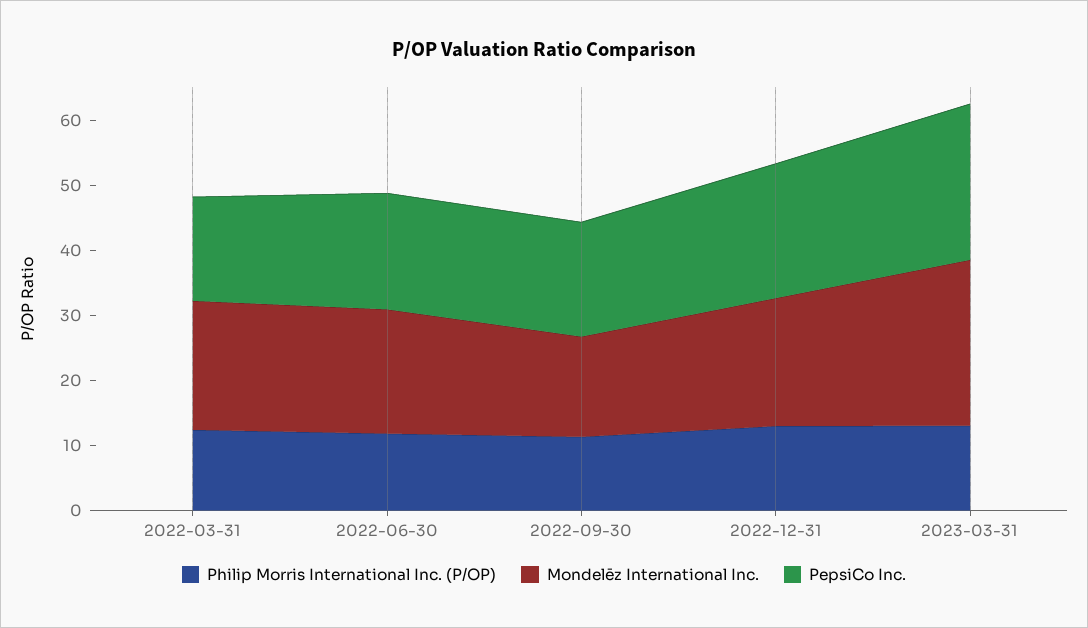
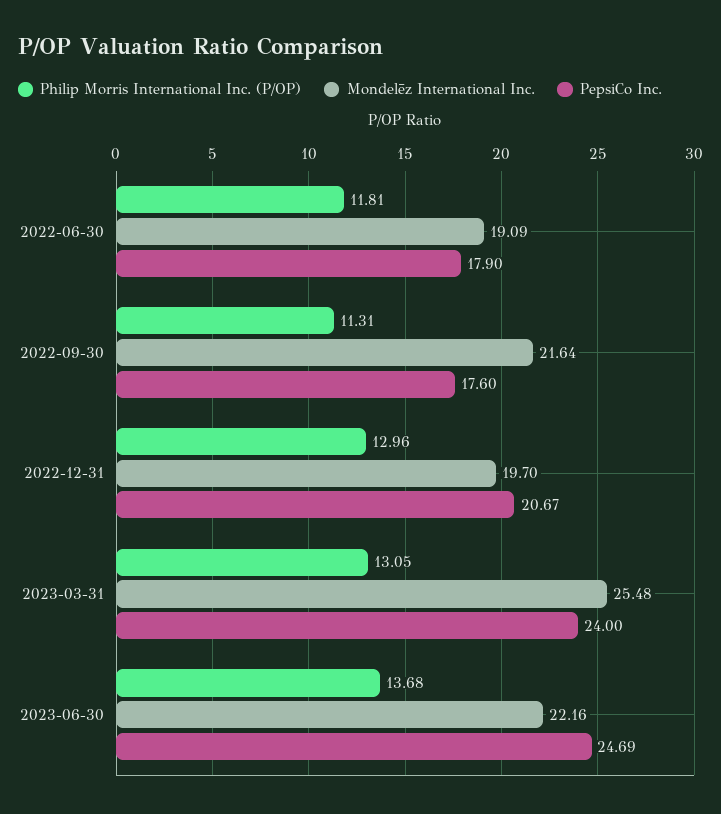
Philip Morris International Inc. (P/OP), 2022-03-31: 12 -> none
Mondelēz International Inc., 2022-03-31: 20 -> none
PepsiCo Inc., 2022-03-31: 16 -> none
Mondelēz International Inc., 2022-09-30: 16 -> 21.64
Philip Morris International Inc. (P/OP), 2023-06-30: none -> 13.68
Mondelēz International Inc., 2023-06-30: none -> 22.16
PepsiCo Inc., 2023-06-30: none -> 24.69

